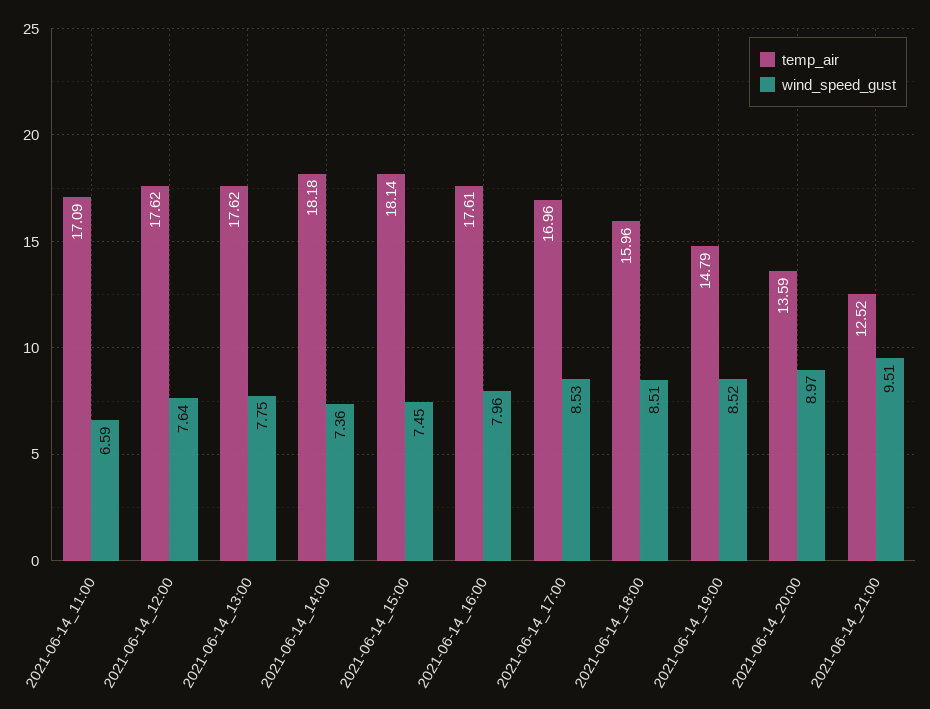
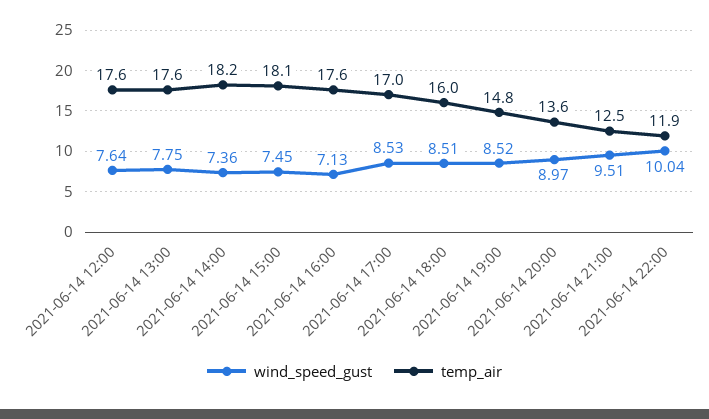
temp_air, 2021-06-14_11:00: 17.09 -> none
wind_speed_gust, 2021-06-14_11:00: 6.59 -> none
wind_speed_gust, 2021-06-14_16:00: 7.96 -> 7.13
wind_speed_gust, 2021-06-14 22:00: none -> 10.04
temp_air, 2021-06-14 22:00: none -> 11.9

